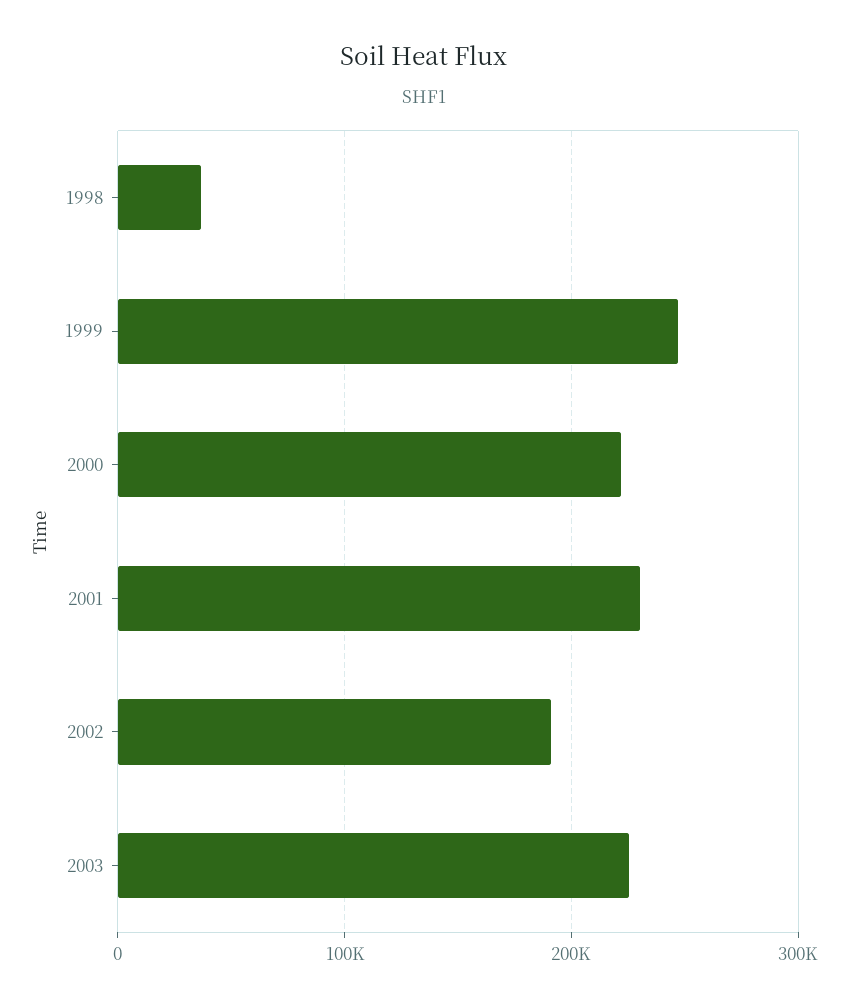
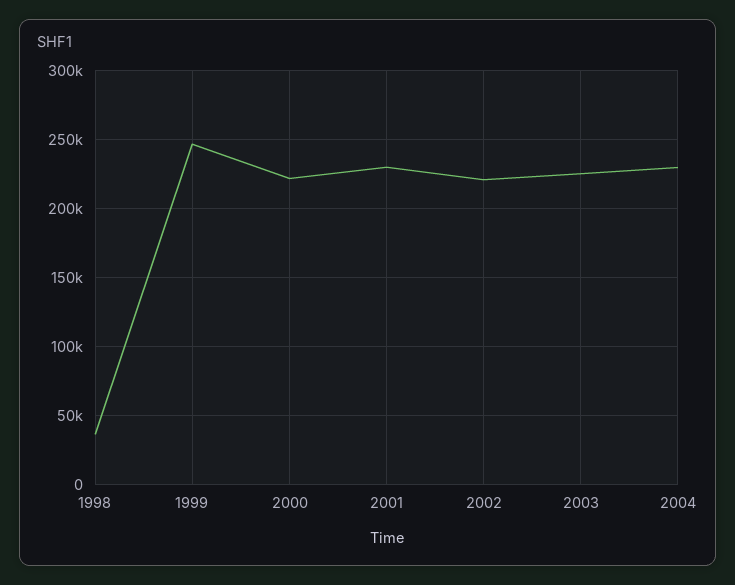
2002: 190000 -> 220000
2004: none -> 230000

